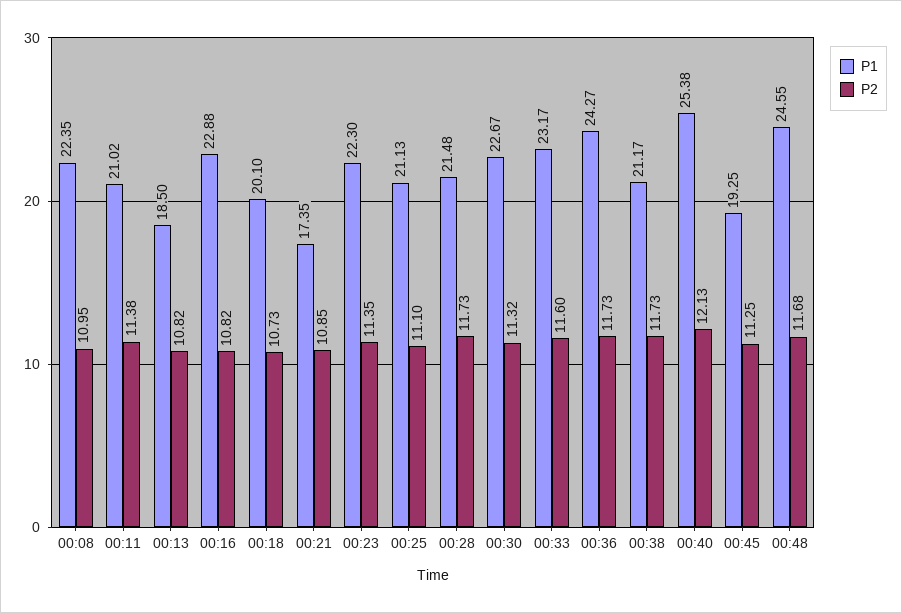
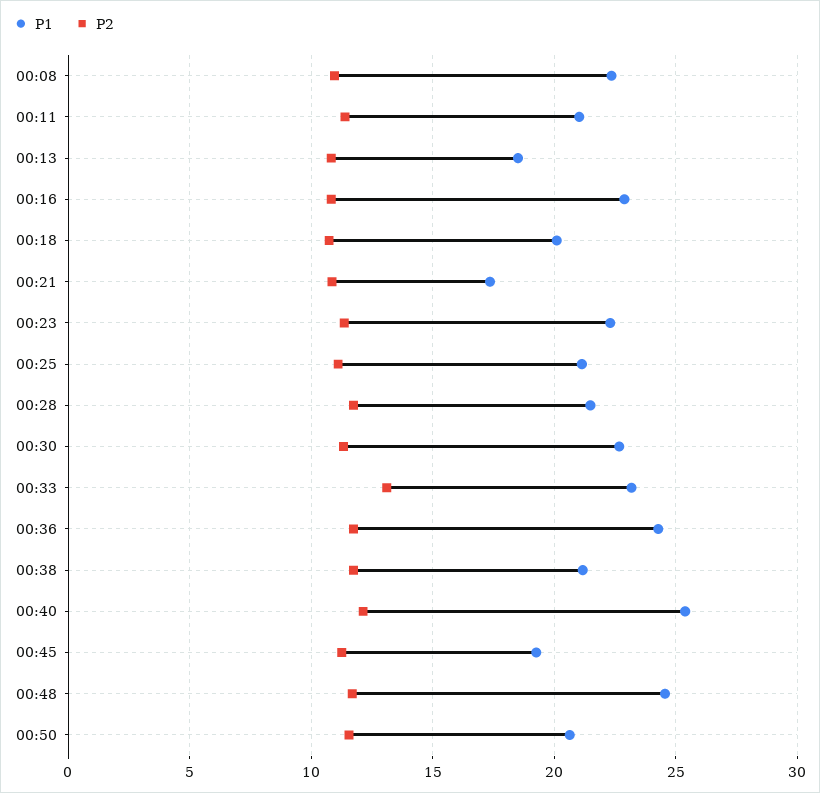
P2, 00:33: 11.6 -> 13
P1, 00:50: none -> 20.5
P2, 00:50: none -> 11.5

